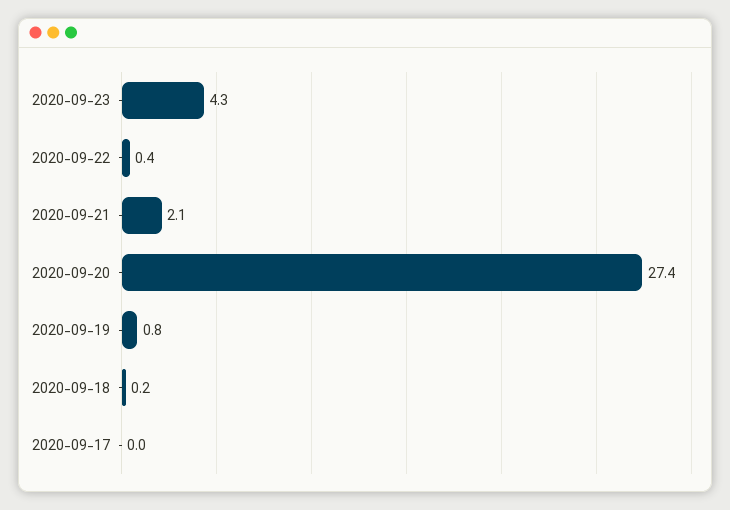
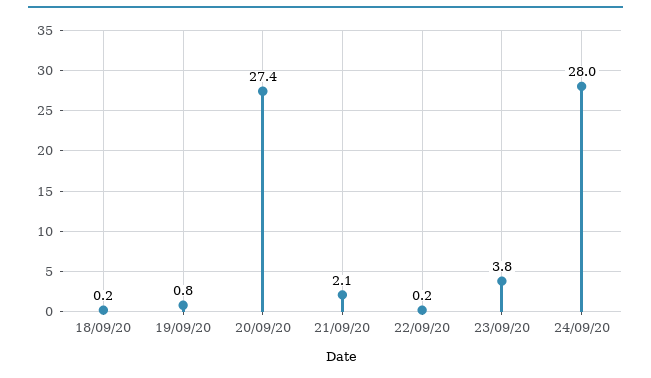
2020-09-23: 4.3 -> 3.8
2020-09-22: 0.4 -> 0.2
2020-09-17: 0 -> none
24/09/20: none -> 28

